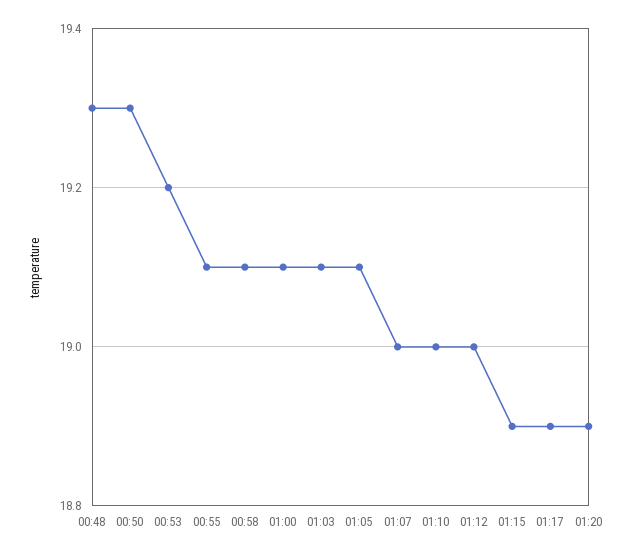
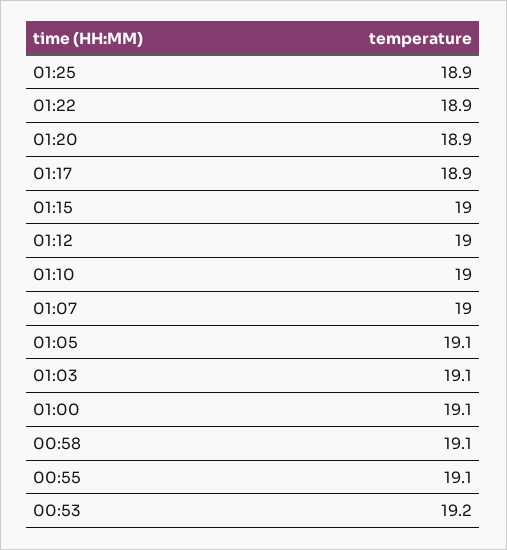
00:48: 19.3 -> none
00:50: 19.3 -> none
01:15: 18.9 -> 19
01:25: none -> 18.9
01:22: none -> 18.9

